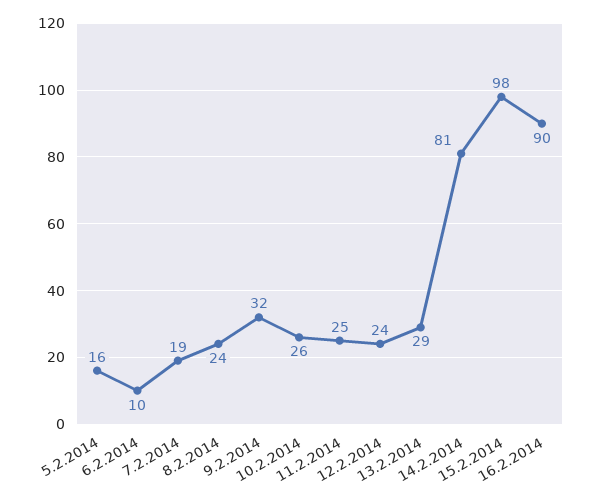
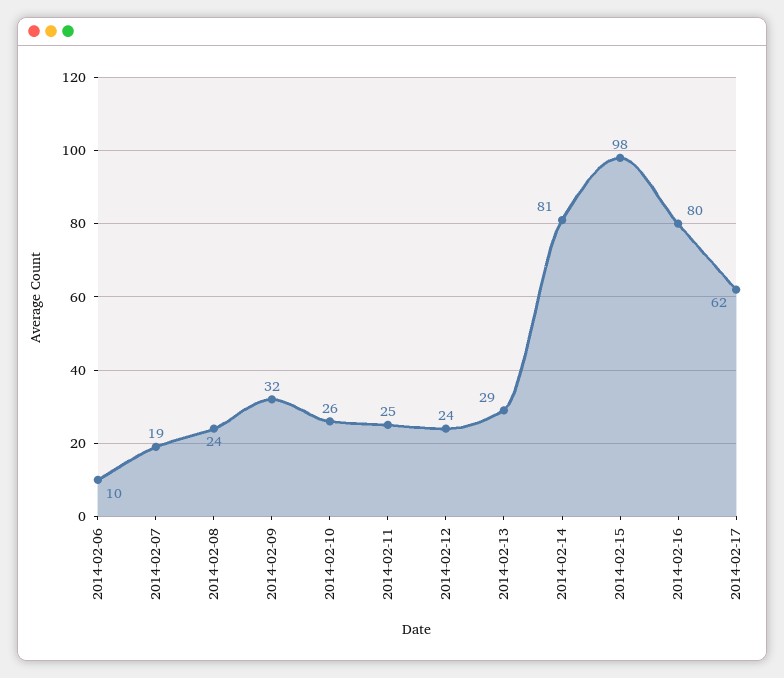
5.2.2014: 16 -> none
16.2.2014: 90 -> 80
2014-02-17: none -> 62

